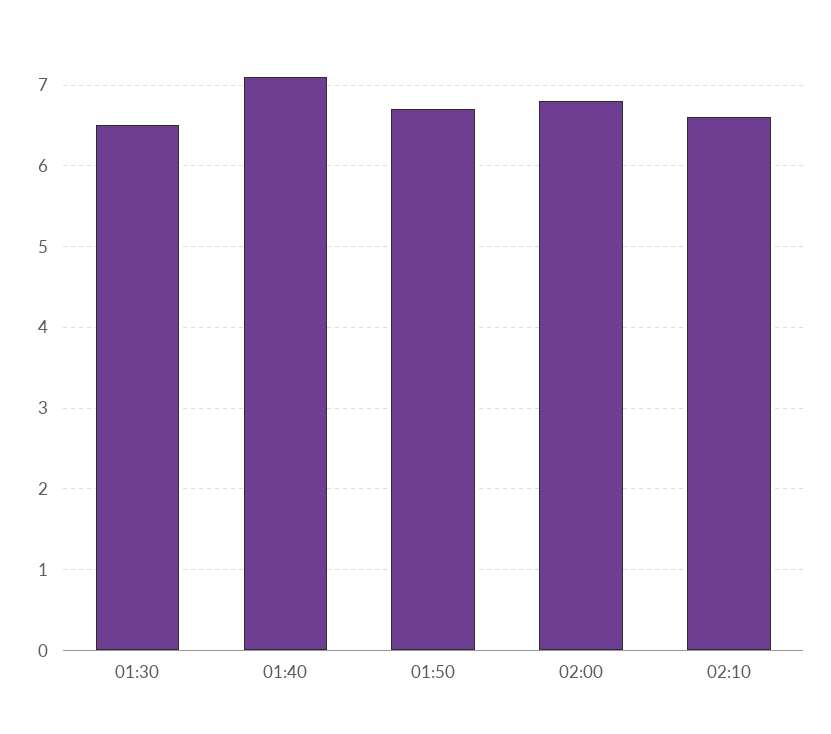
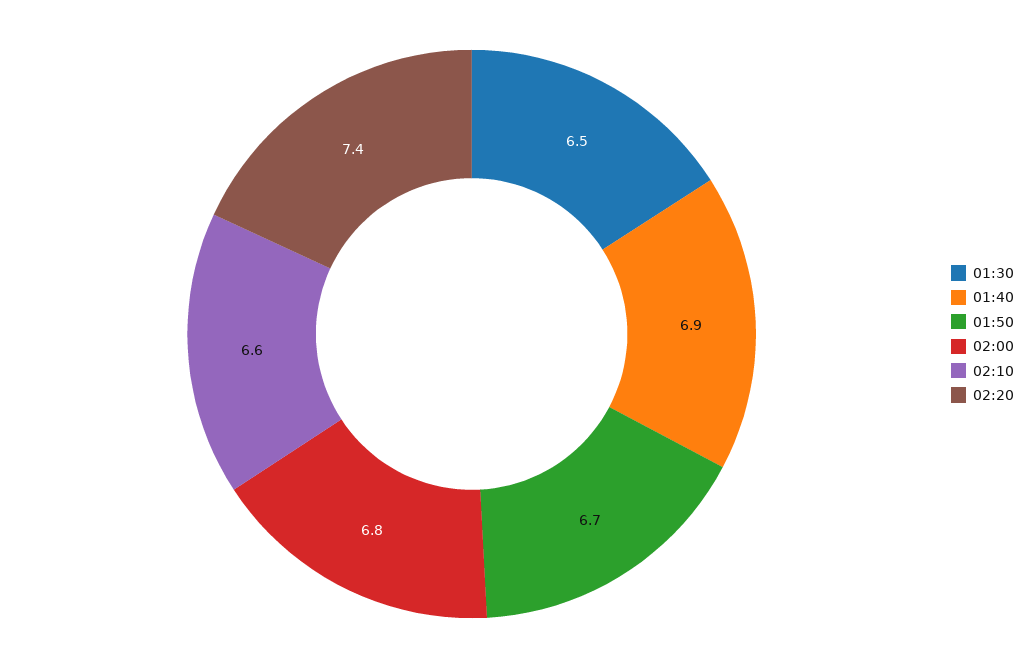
01:40: 7.1 -> 6.9
02:20: none -> 7.4

